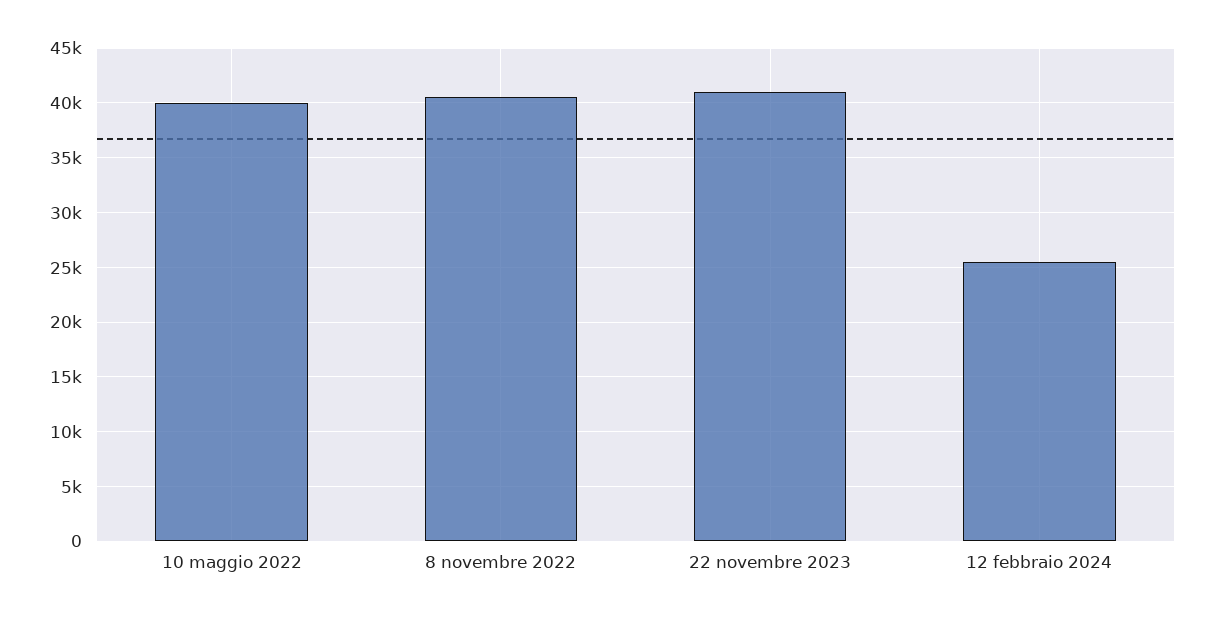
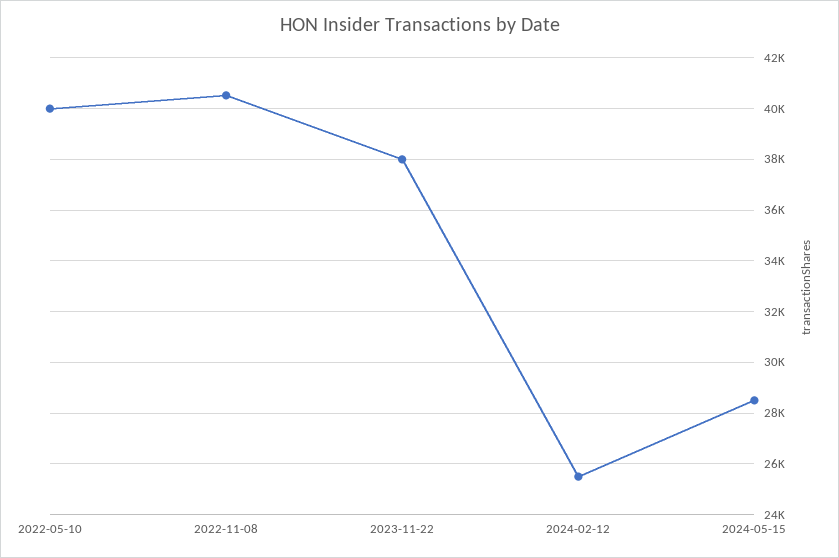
22 novembre 2023: 41000 -> 38000
2024-05-15: none -> 28500

